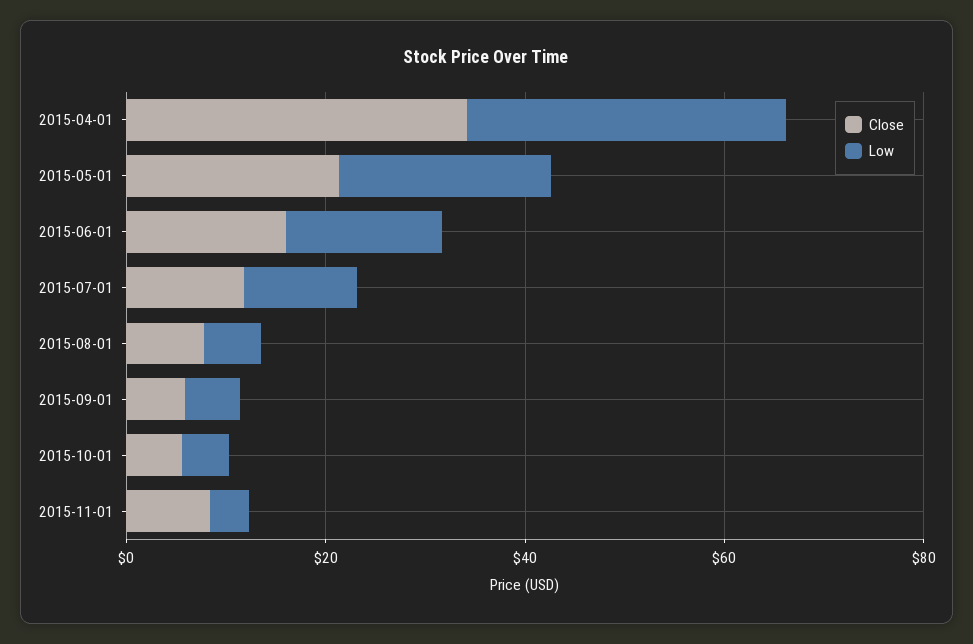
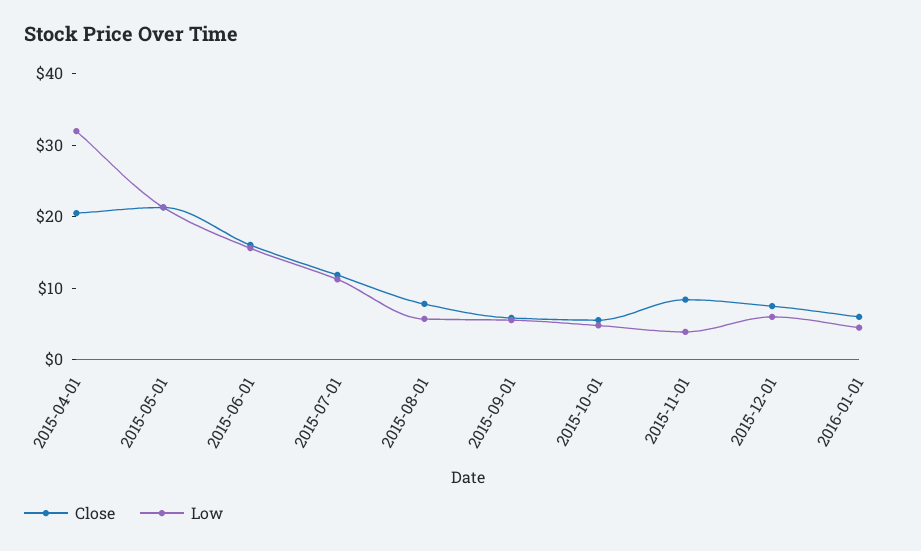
Close, 2015-04-01: 35 -> 20
Close, 2015-12-01: none -> 8
Low, 2015-12-01: none -> 6
Close, 2016-01-01: none -> 6
Low, 2016-01-01: none -> 4

